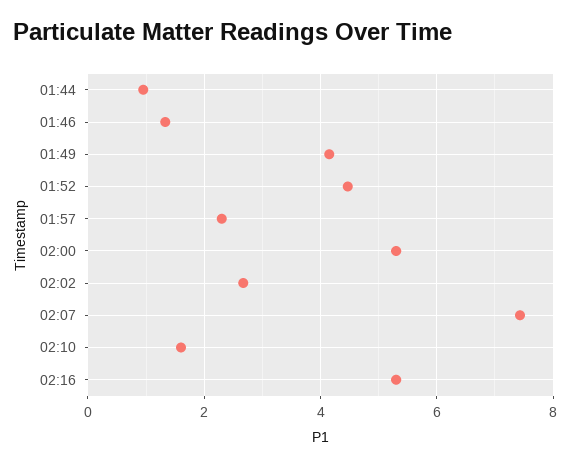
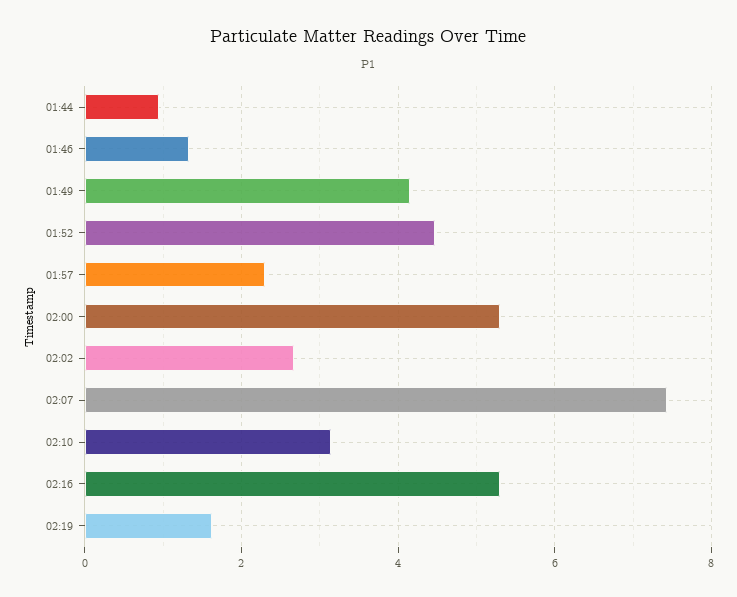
02:10: 1.6 -> 3.2
02:19: none -> 1.6

